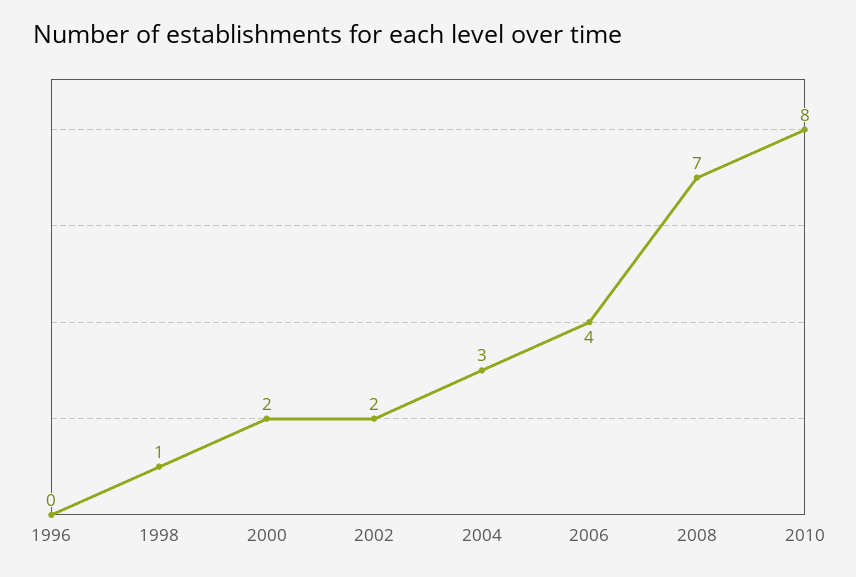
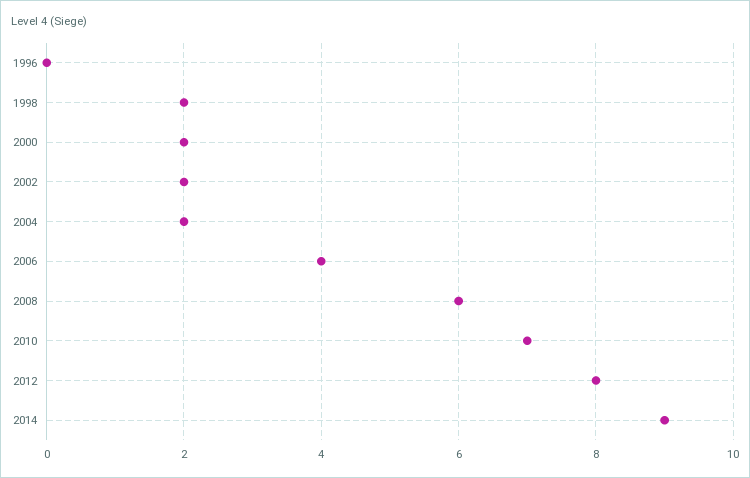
1998: 1 -> 2
2004: 3 -> 2
2008: 7 -> 6
2010: 8 -> 7
2012: none -> 8
2014: none -> 9

